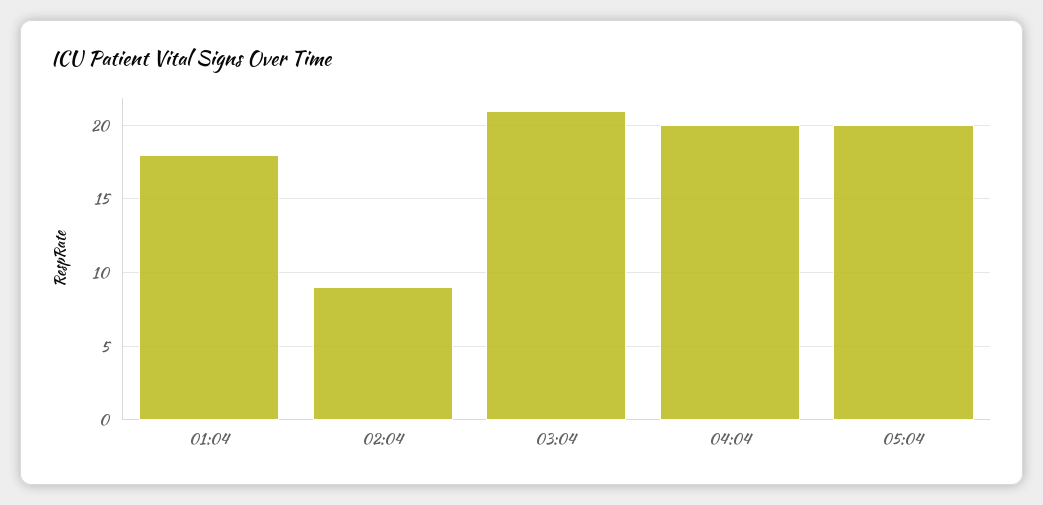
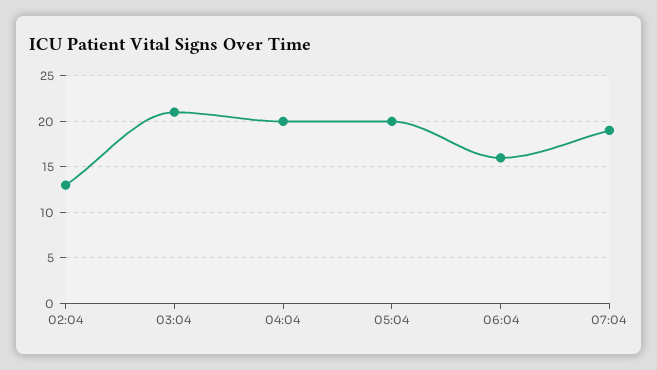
01:04: 18 -> none
02:04: 9 -> 13
06:04: none -> 16
07:04: none -> 19

